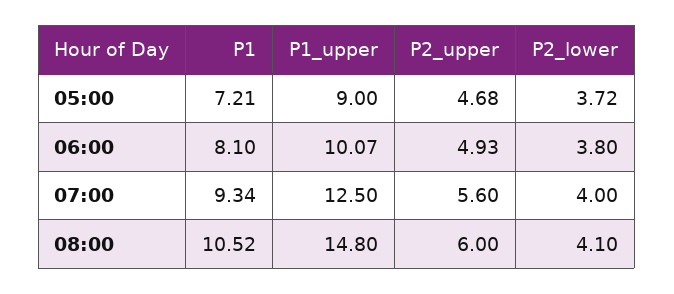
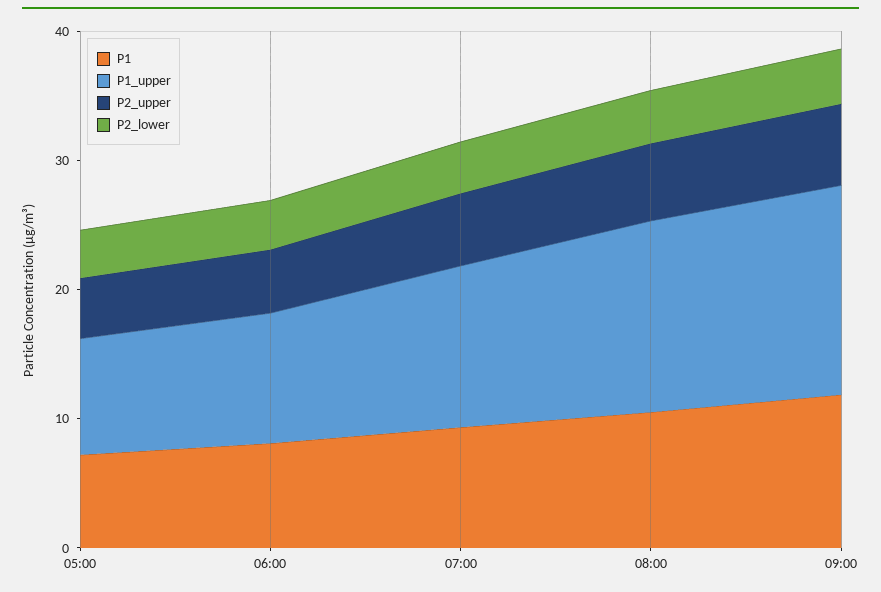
P1, 09:00: none -> 12
P1_upper, 09:00: none -> 16
P2_upper, 09:00: none -> 6
P2_lower, 09:00: none -> 4

